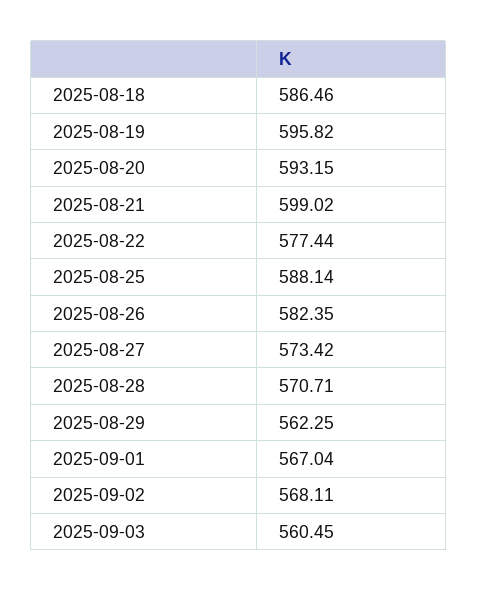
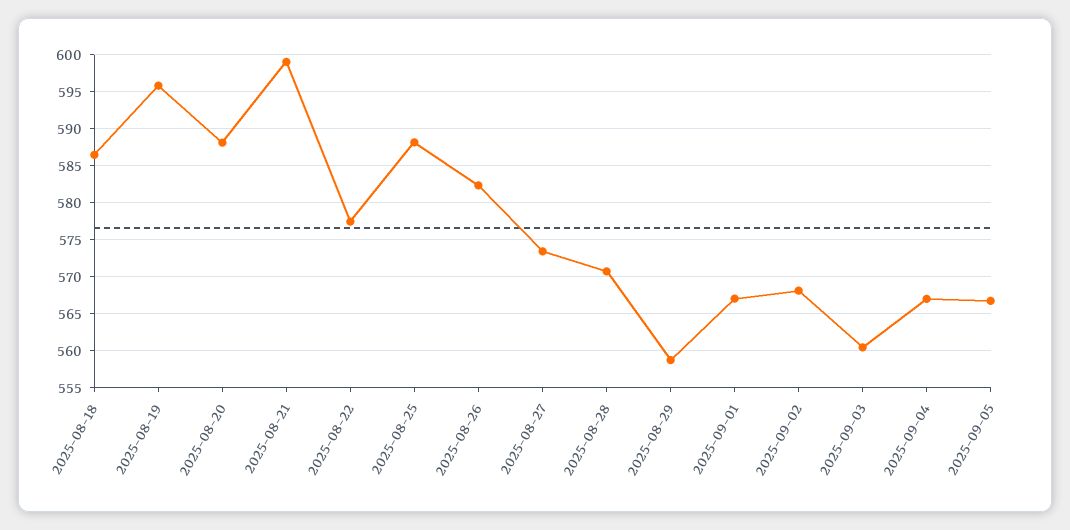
2025-08-20: 593.15 -> 588
2025-08-29: 562.25 -> 559
2025-09-04: none -> 567
2025-09-05: none -> 567

